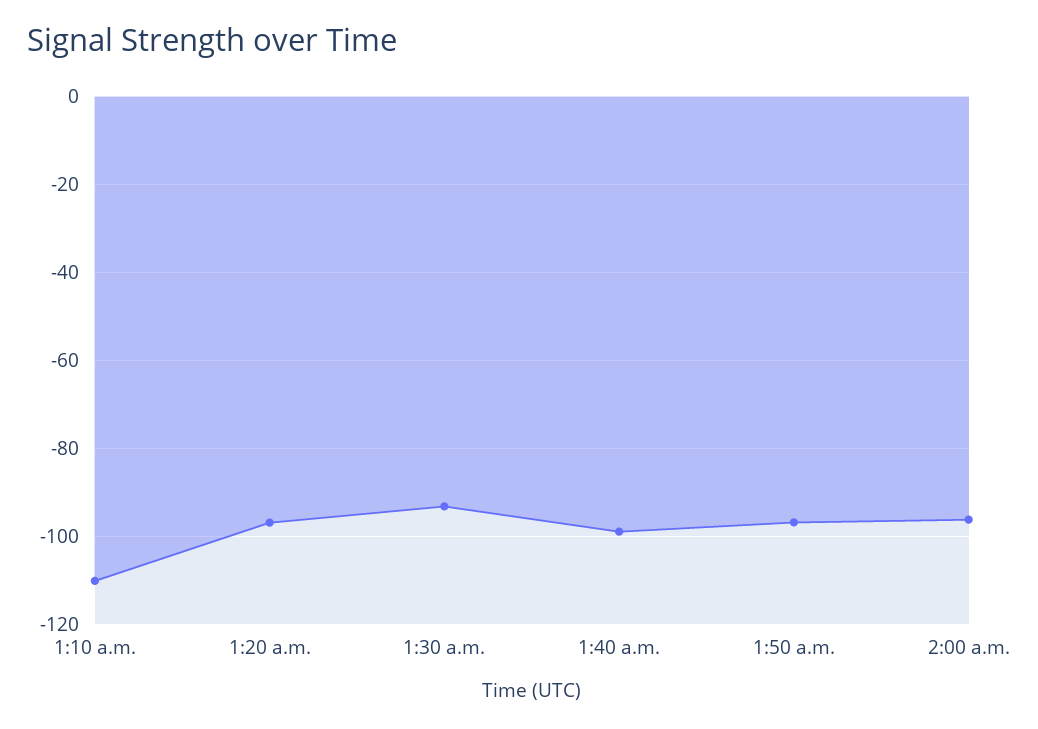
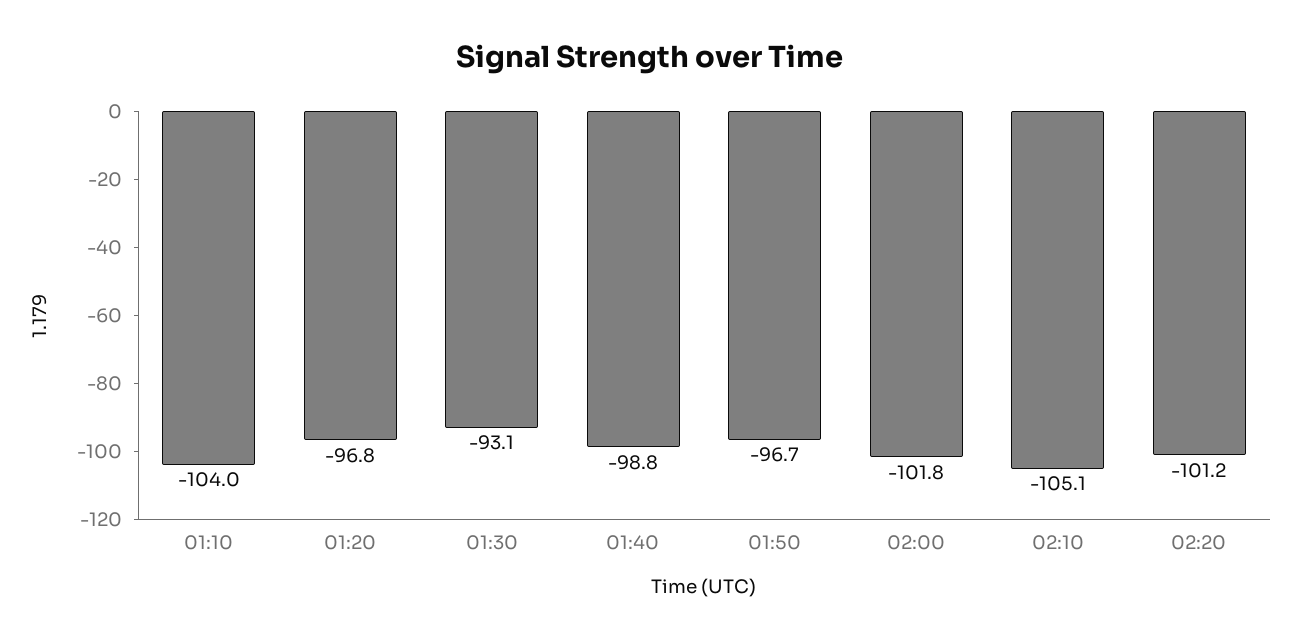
1:10 a.m.: -110 -> -104
2:00 a.m.: -96 -> -101.8
02:10: none -> -105.1
02:20: none -> -101.2

